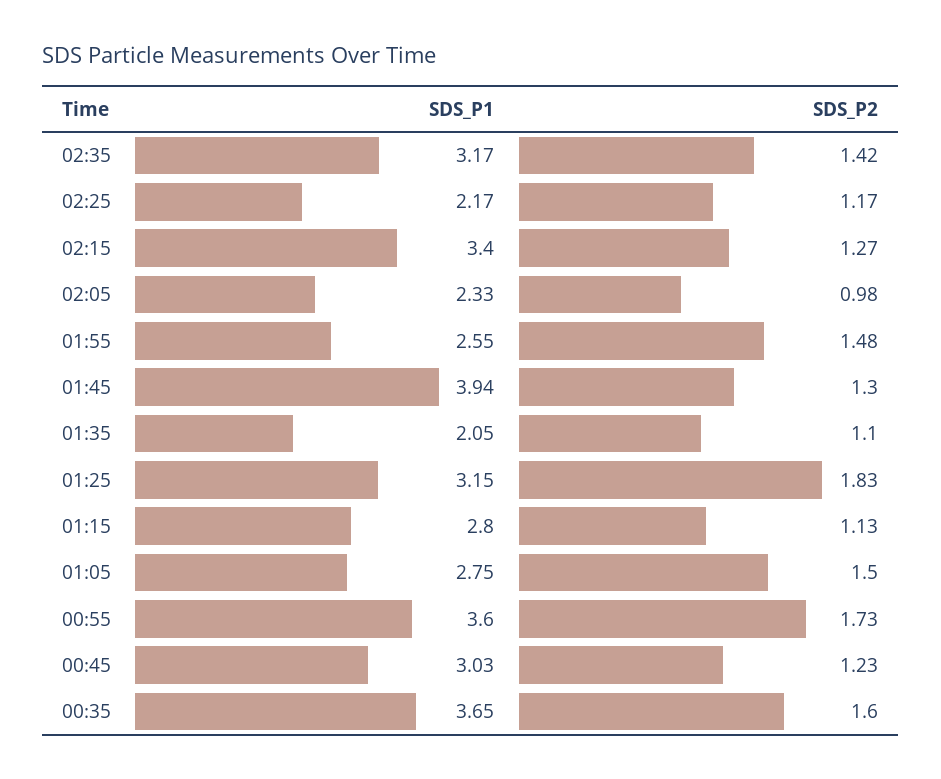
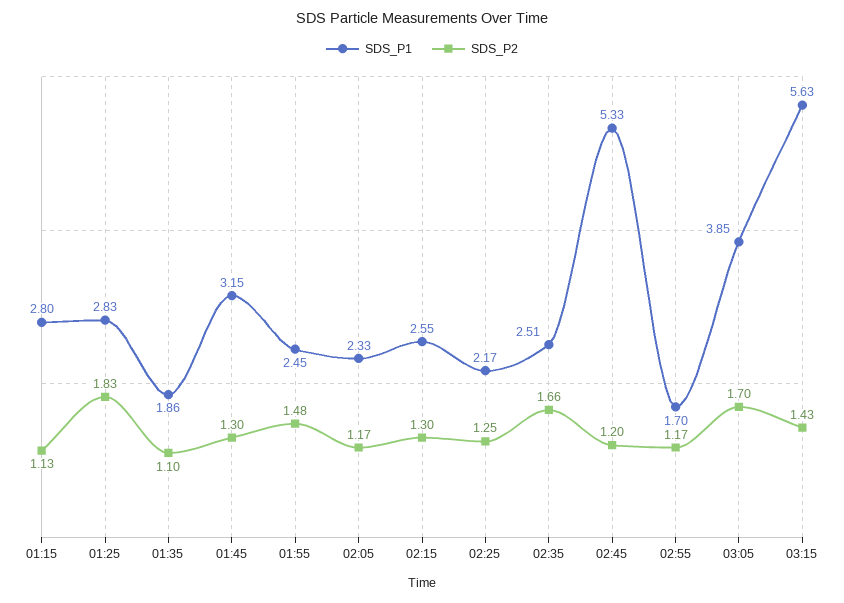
SDS_P1, 02:35: 3.17 -> 2.51
SDS_P2, 02:35: 1.42 -> 1.66
SDS_P2, 02:25: 1.17 -> 1.25
SDS_P1, 02:15: 3.4 -> 2.55
SDS_P2, 02:15: 1.27 -> 1.3
SDS_P2, 02:05: 0.98 -> 1.17
SDS_P1, 01:55: 2.55 -> 2.45
SDS_P1, 01:45: 3.94 -> 3.15
SDS_P1, 01:35: 2.05 -> 1.86
SDS_P1, 01:25: 3.15 -> 2.83
SDS_P1, 01:05: 2.75 -> none
SDS_P2, 01:05: 1.5 -> none
SDS_P1, 00:55: 3.6 -> none
SDS_P2, 00:55: 1.73 -> none
SDS_P1, 00:45: 3.03 -> none
SDS_P2, 00:45: 1.23 -> none
SDS_P1, 00:35: 3.65 -> none
SDS_P2, 00:35: 1.6 -> none
SDS_P1, 02:45: none -> 5.33
SDS_P2, 02:45: none -> 1.2
SDS_P1, 02:55: none -> 1.7
SDS_P2, 02:55: none -> 1.17
SDS_P1, 03:05: none -> 3.85
SDS_P2, 03:05: none -> 1.7
SDS_P1, 03:15: none -> 5.63
SDS_P2, 03:15: none -> 1.43

